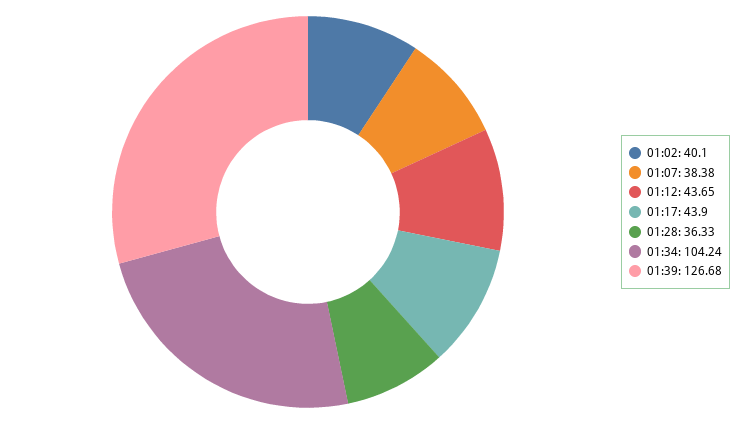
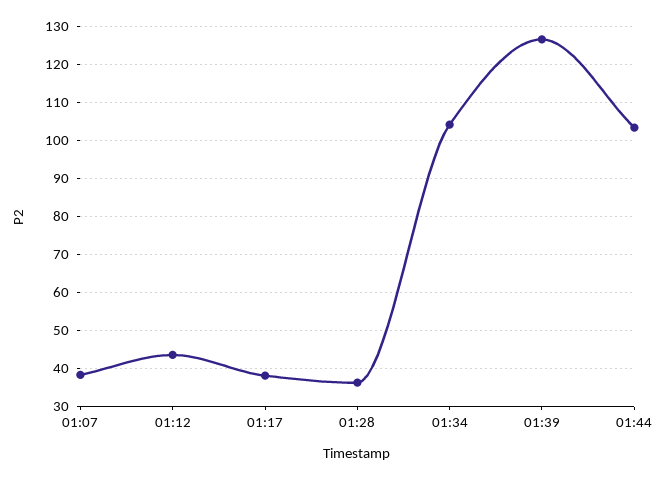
01:02: 40.1 -> none
01:17: 43.9 -> 38
01:44: none -> 104

